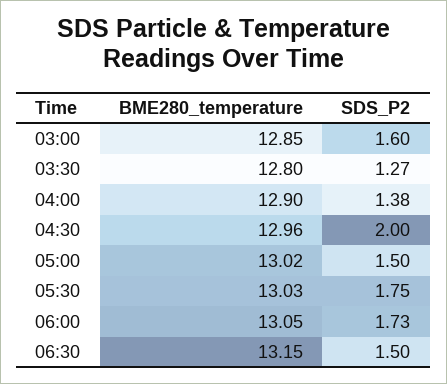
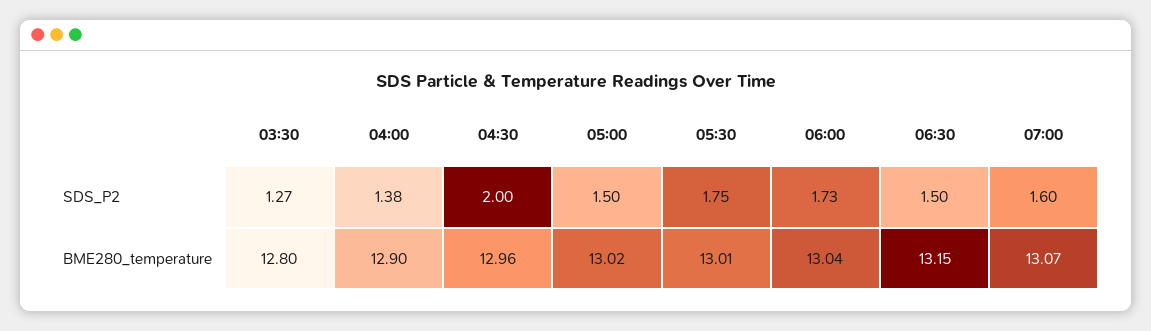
BME280_temperature, 03:00: 12.85 -> none
SDS_P2, 03:00: 1.6 -> none
BME280_temperature, 05:30: 13.03 -> 13.01
BME280_temperature, 06:00: 13.05 -> 13.04
SDS_P2, 07:00: none -> 1.6
BME280_temperature, 07:00: none -> 13.07

